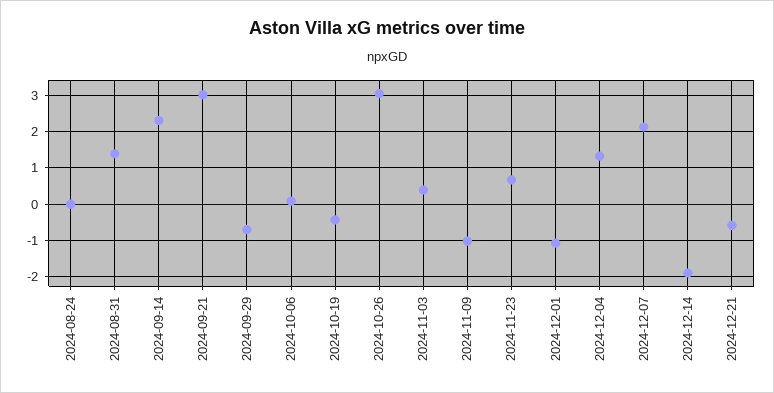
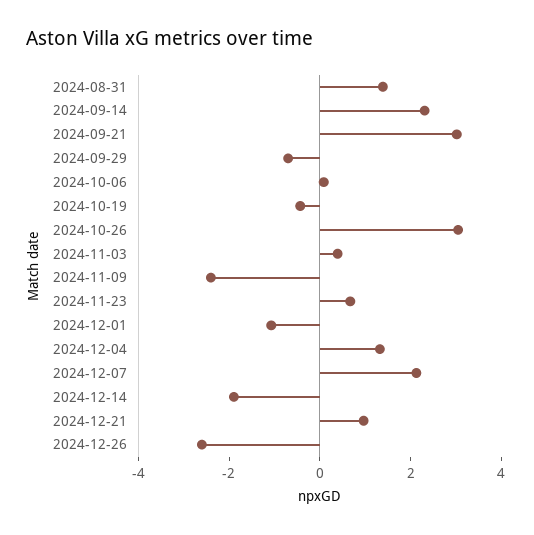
2024-08-24: 0 -> none
2024-11-09: -1 -> -2.5
2024-12-21: -0.6 -> 1
2024-12-26: none -> -2.5

